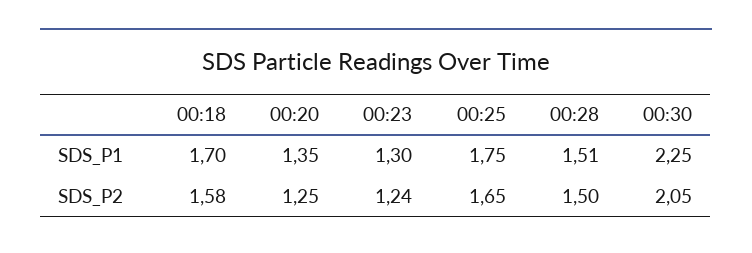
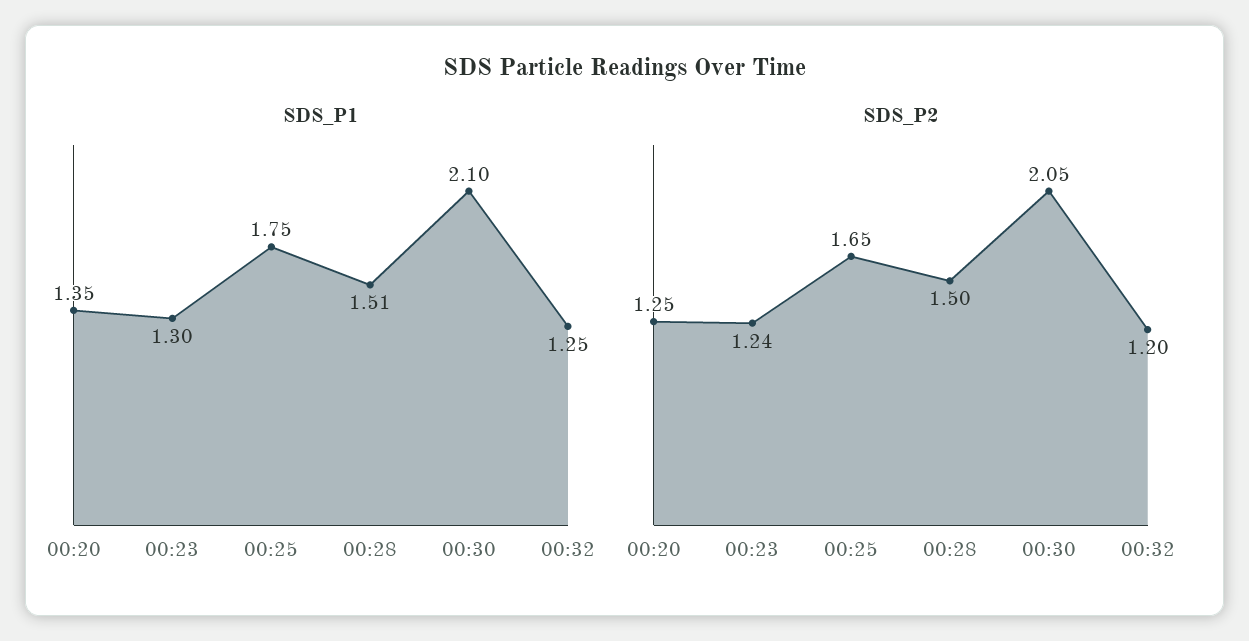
SDS_P1, 00:18: 1.7 -> none
SDS_P1, 00:30: 2.25 -> 2.1
SDS_P2, 00:18: 1.58 -> none
SDS_P1, 00:32: none -> 1.25
SDS_P2, 00:32: none -> 1.2

